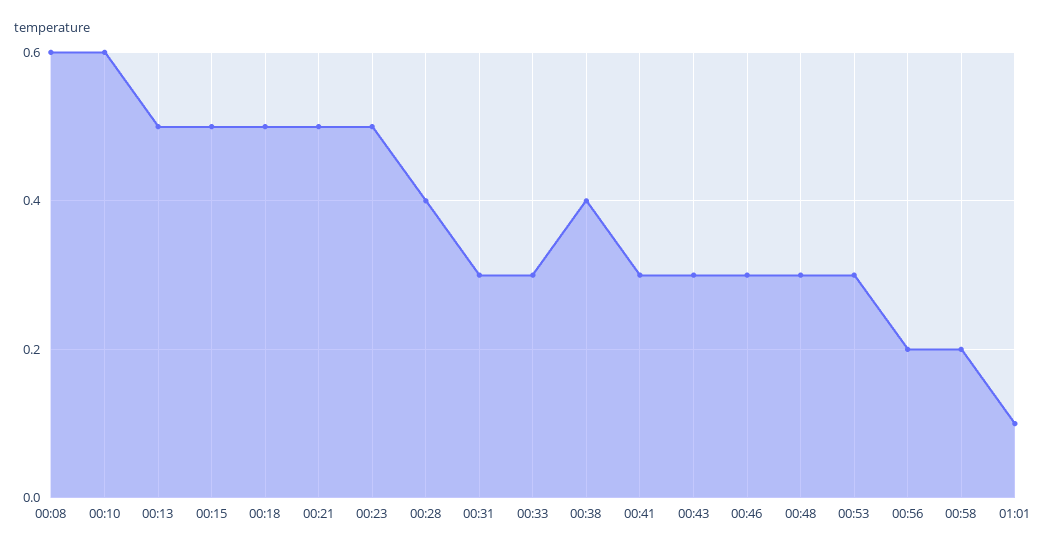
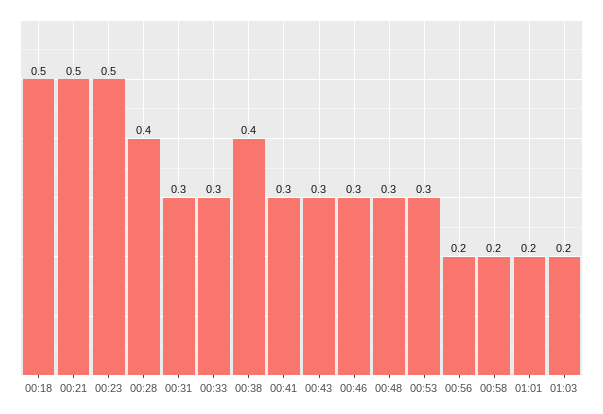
00:08: 0.6 -> none
00:10: 0.6 -> none
00:13: 0.5 -> none
00:15: 0.5 -> none
01:01: 0.1 -> 0.2
01:03: none -> 0.2

